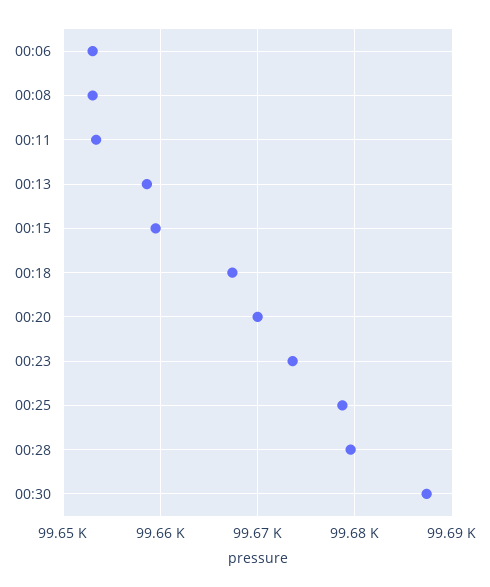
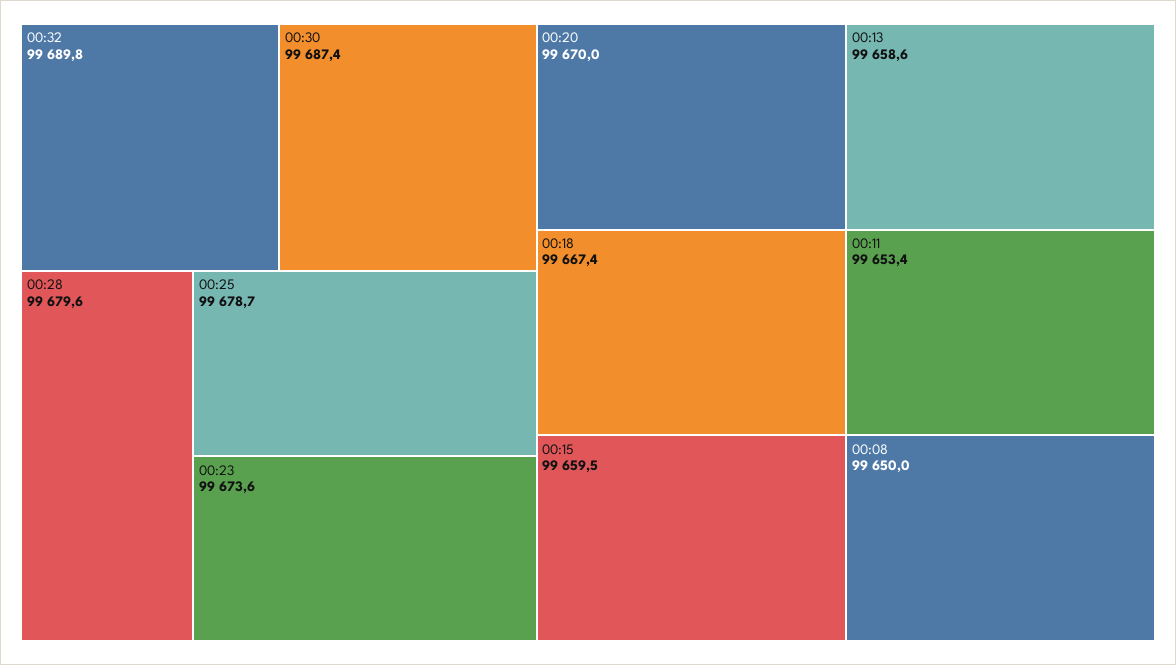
00:06: 99653 -> none
00:08: 99653 -> 99650
00:32: none -> 99689.8

